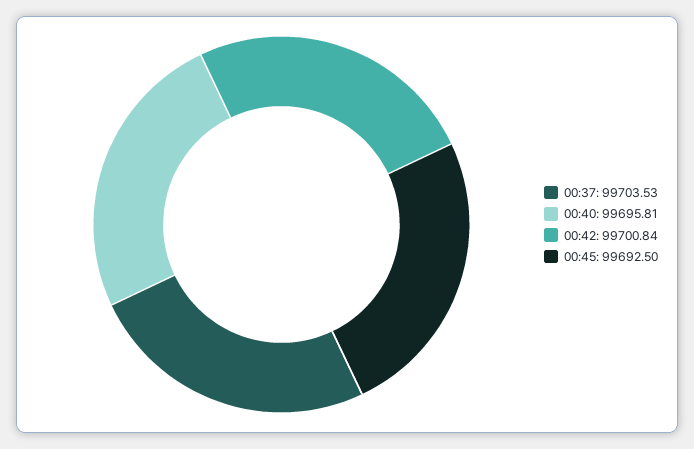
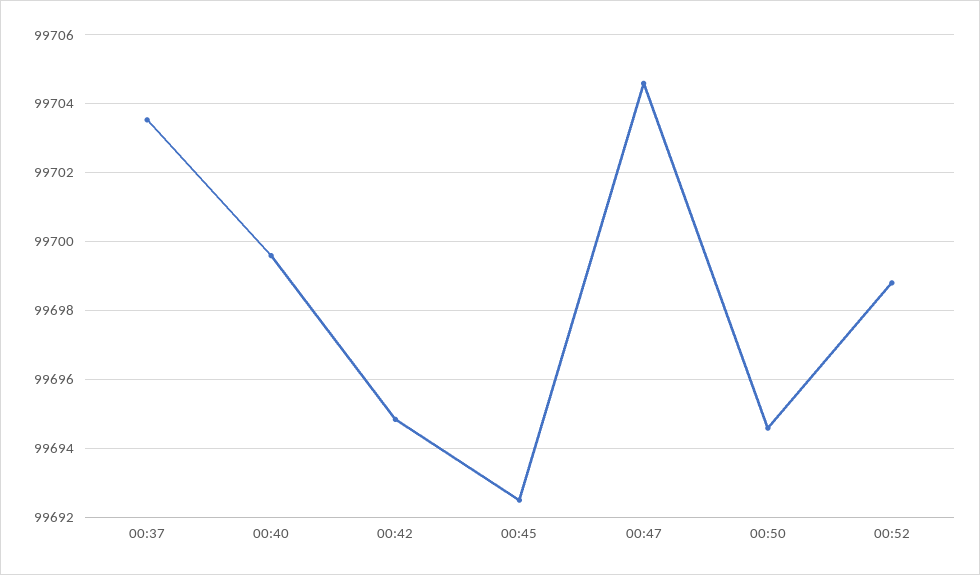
00:40: 99695.81 -> 99699.6
00:42: 99700.84 -> 99694.8
00:47: none -> 99704.6
00:50: none -> 99694.6
00:52: none -> 99698.8

